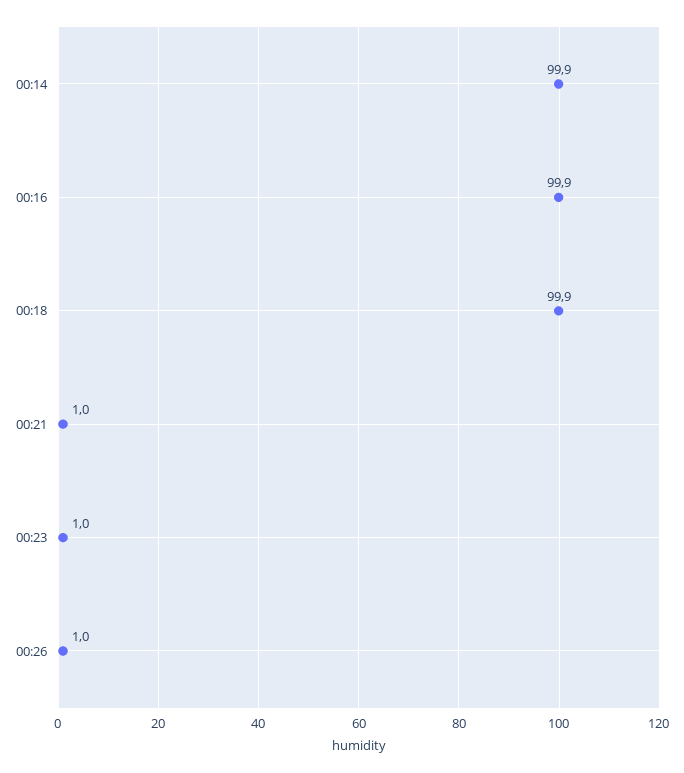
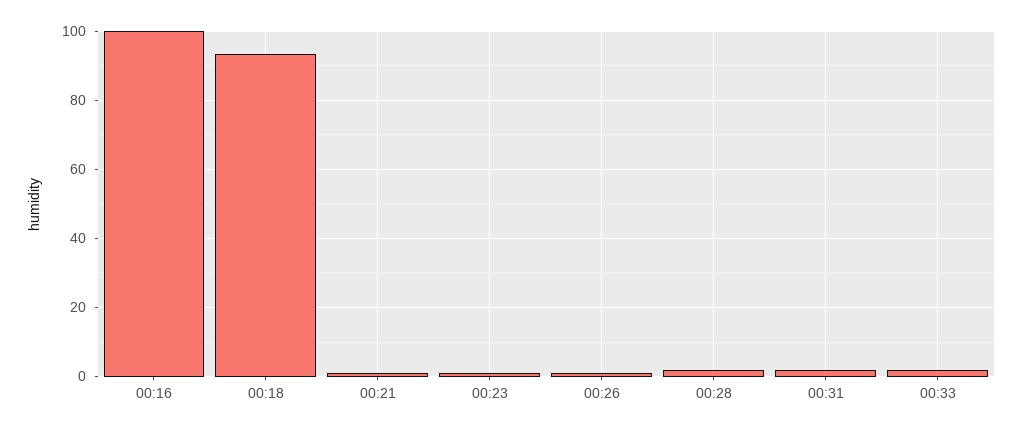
00:14: 99.9 -> none
00:18: 99.9 -> 94
00:28: none -> 2
00:31: none -> 2
00:33: none -> 2

